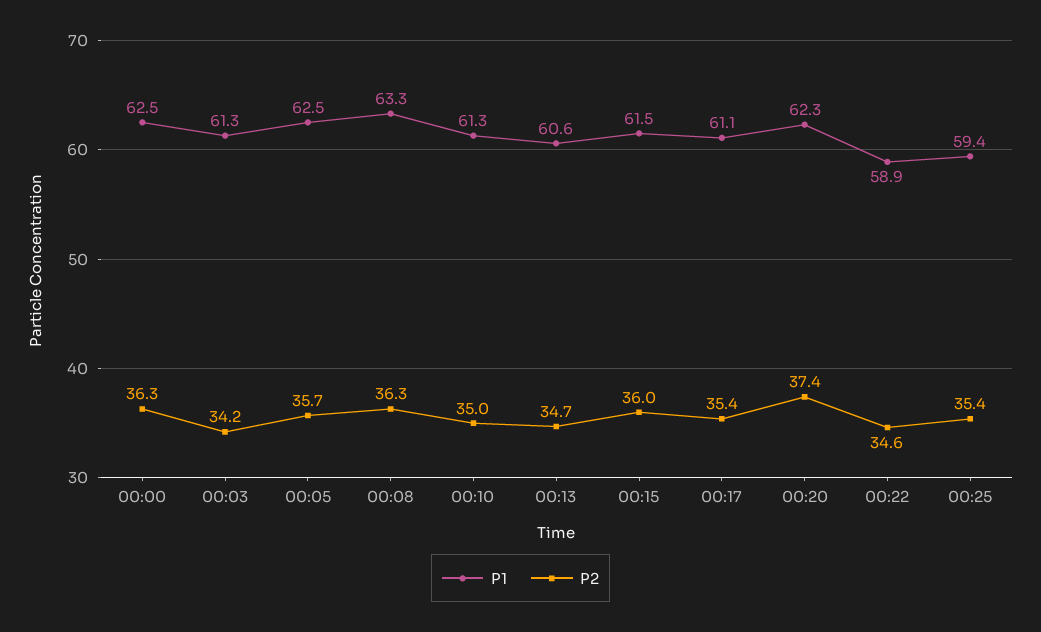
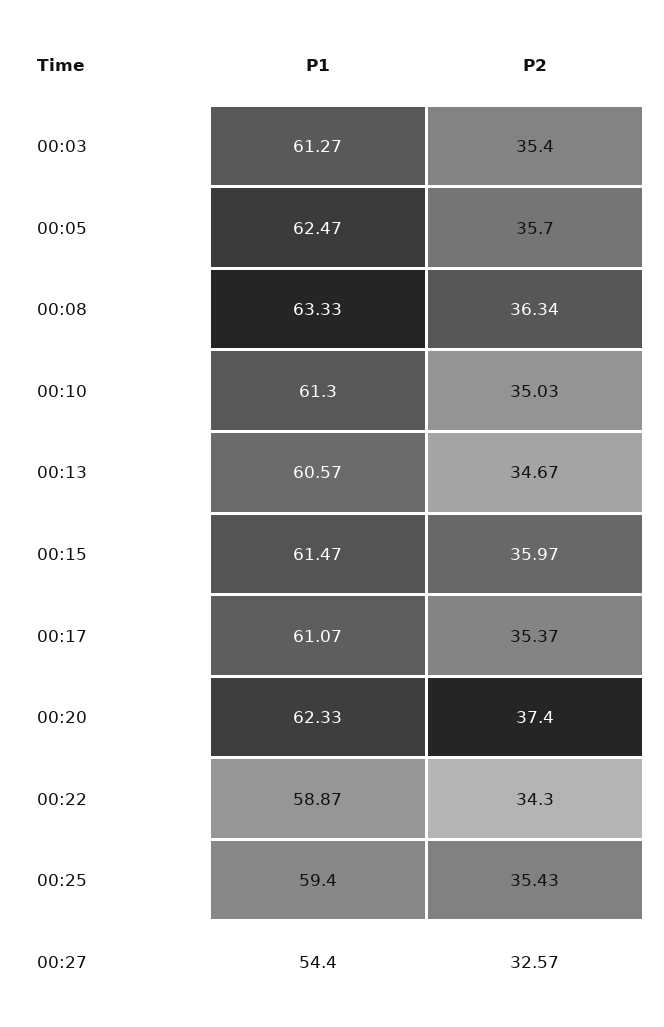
P1, 00:00: 62.5 -> none
P2, 00:00: 36.3 -> none
P2, 00:03: 34.2 -> 35.4
P2, 00:22: 34.6 -> 34.3
P1, 00:27: none -> 54.4
P2, 00:27: none -> 32.57

